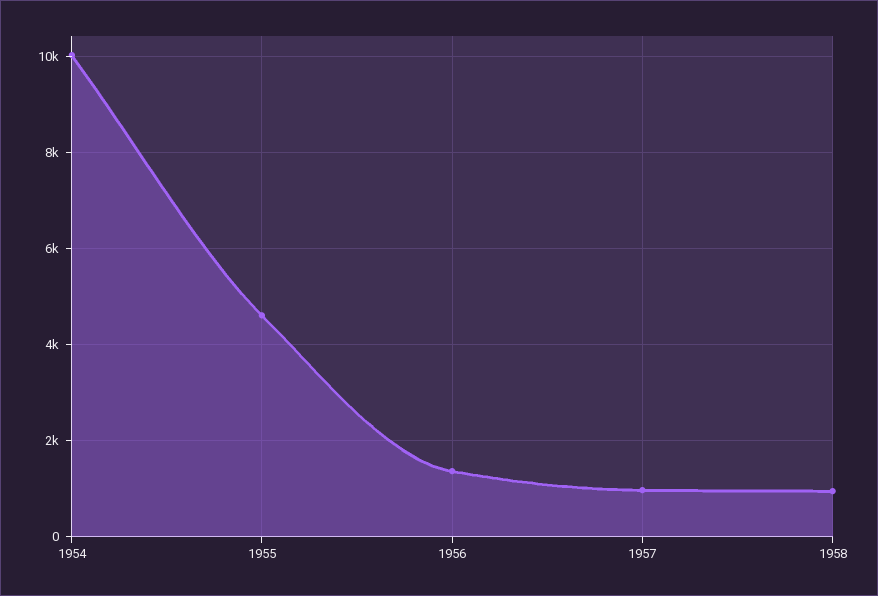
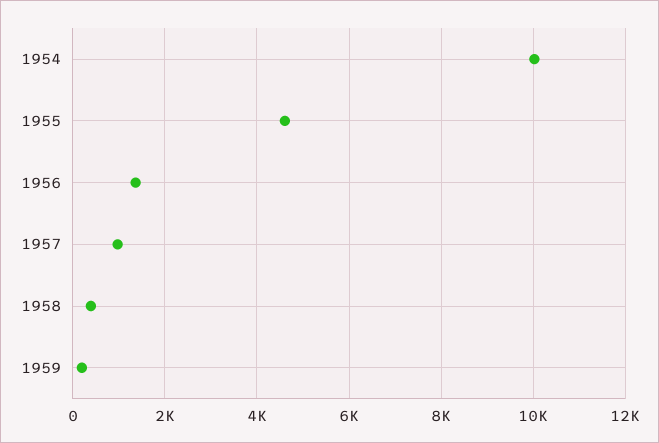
1958: 1000 -> 400
1959: none -> 200

